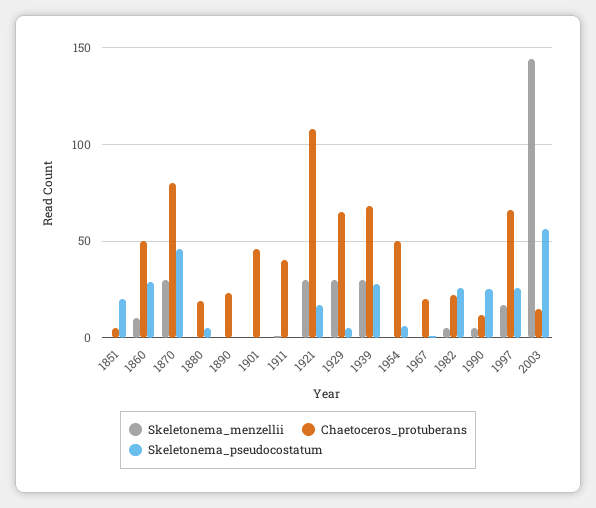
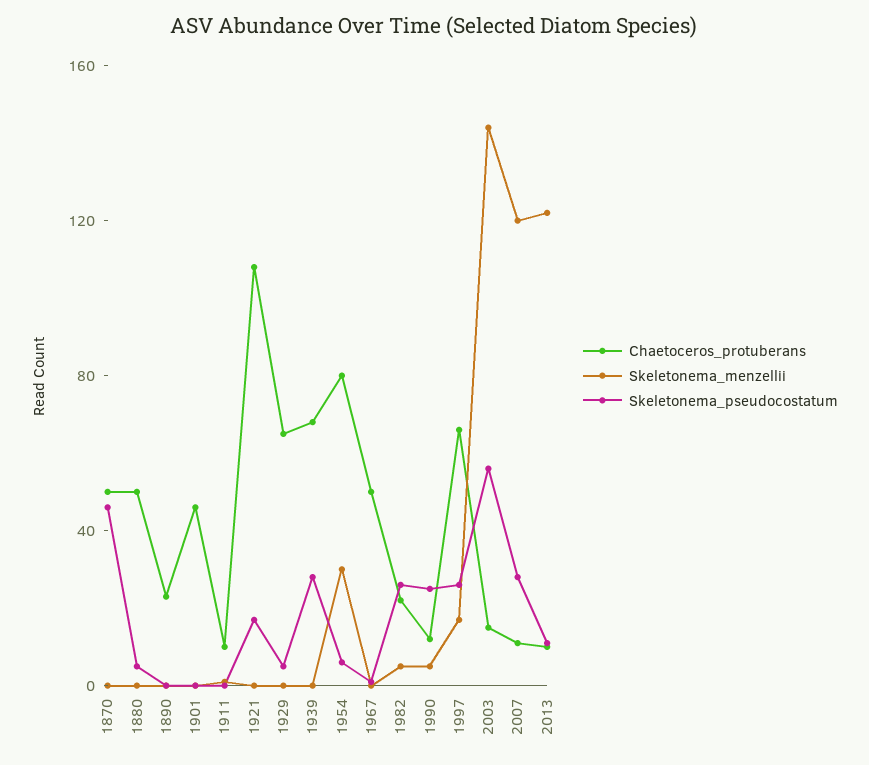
Skeletonema_menzellii, 1851: 0 -> none
Chaetoceros_protuberans, 1851: 5 -> none
Skeletonema_pseudocostatum, 1851: 20 -> none
Skeletonema_menzellii, 1860: 10 -> none
Chaetoceros_protuberans, 1860: 50 -> none
Skeletonema_pseudocostatum, 1860: 30 -> none
Skeletonema_menzellii, 1870: 30 -> 0
Chaetoceros_protuberans, 1870: 80 -> 50
Chaetoceros_protuberans, 1880: 20 -> 50
Chaetoceros_protuberans, 1911: 40 -> 10
Skeletonema_menzellii, 1921: 30 -> 0
Skeletonema_menzellii, 1929: 30 -> 0
Skeletonema_menzellii, 1939: 30 -> 0
Skeletonema_menzellii, 1954: 0 -> 30
Chaetoceros_protuberans, 1954: 50 -> 80
Chaetoceros_protuberans, 1967: 20 -> 50
Chaetoceros_protuberans, 2007: none -> 10
Skeletonema_menzellii, 2007: none -> 120
Skeletonema_pseudocostatum, 2007: none -> 30
Chaetoceros_protuberans, 2013: none -> 10
Skeletonema_menzellii, 2013: none -> 120
Skeletonema_pseudocostatum, 2013: none -> 10

